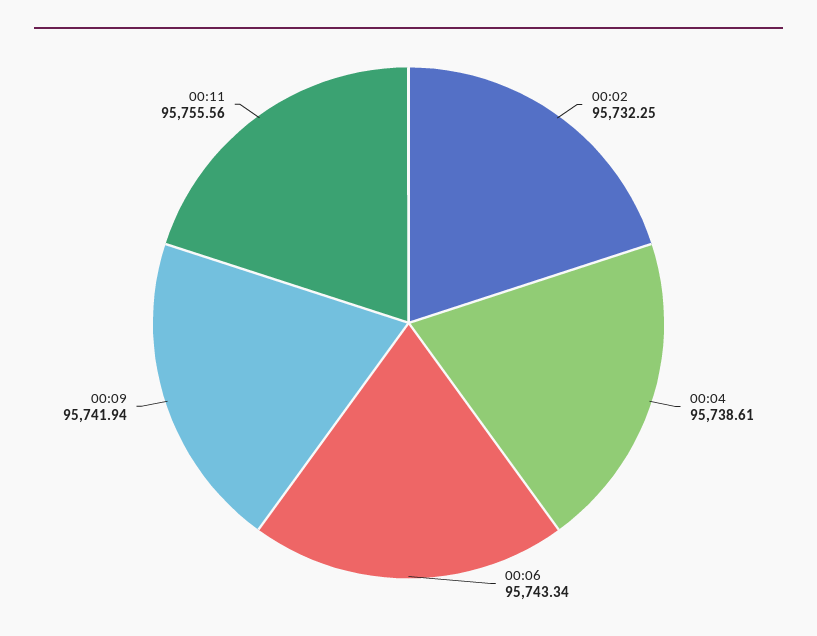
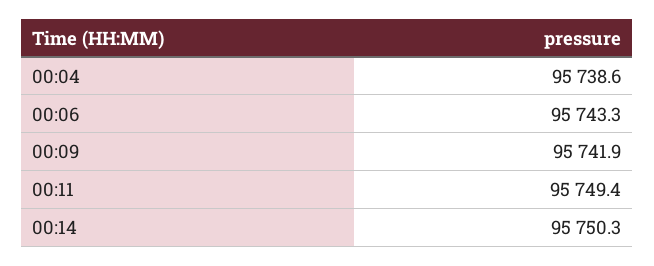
00:02: 95732.25 -> none
00:11: 95755.56 -> 95749.4
00:14: none -> 95750.3

